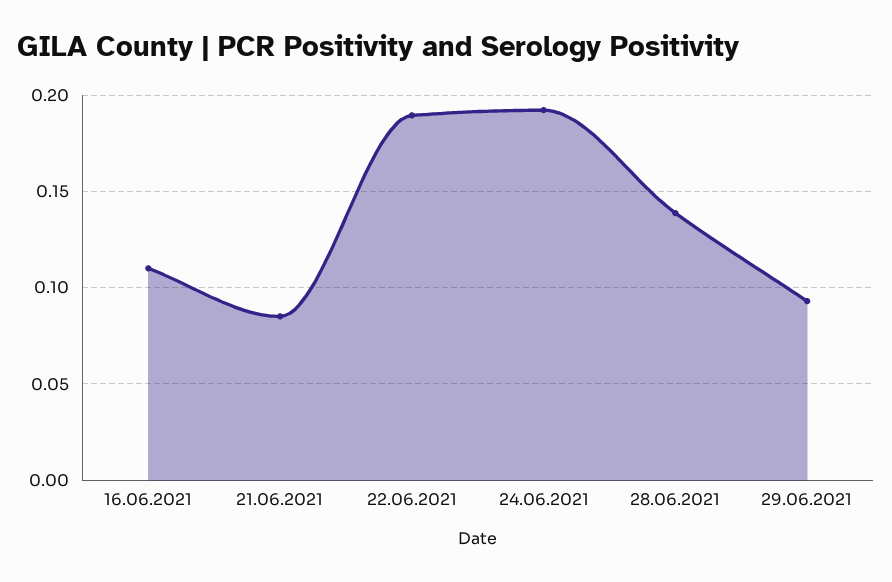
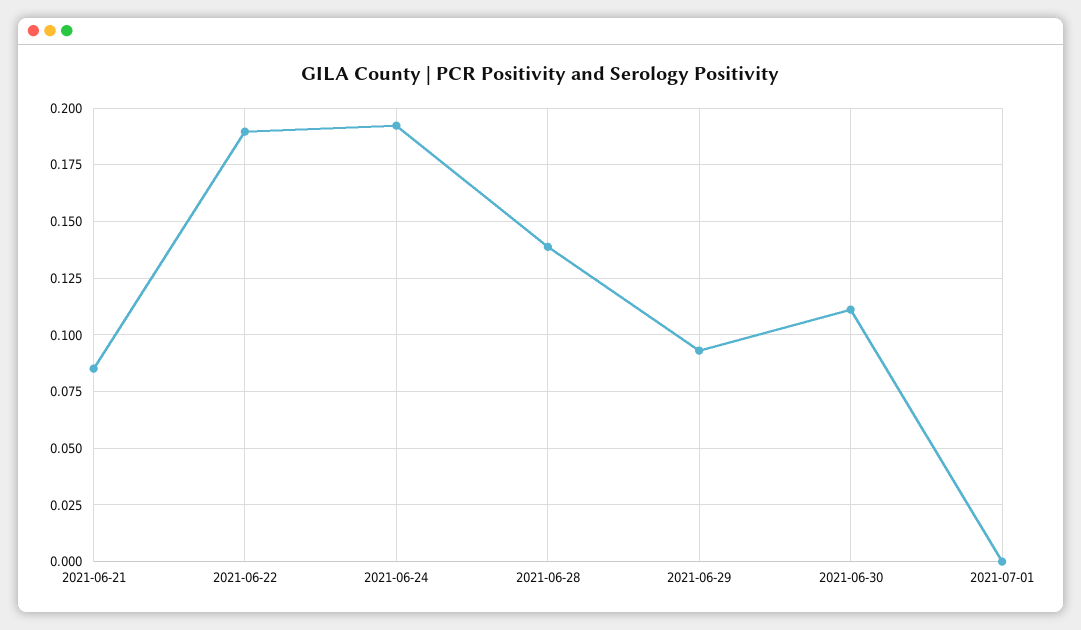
16.06.2021: 0.11 -> none
2021-06-30: none -> 0.11
2021-07-01: none -> 0

